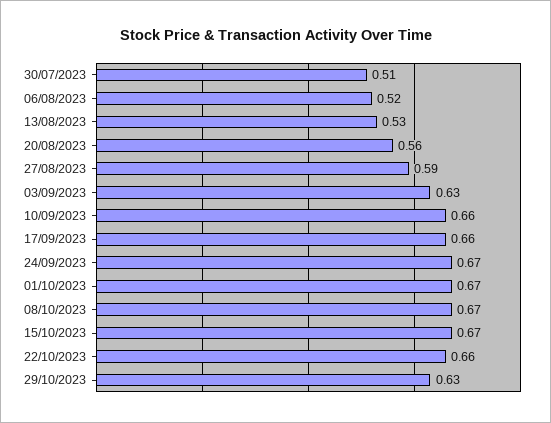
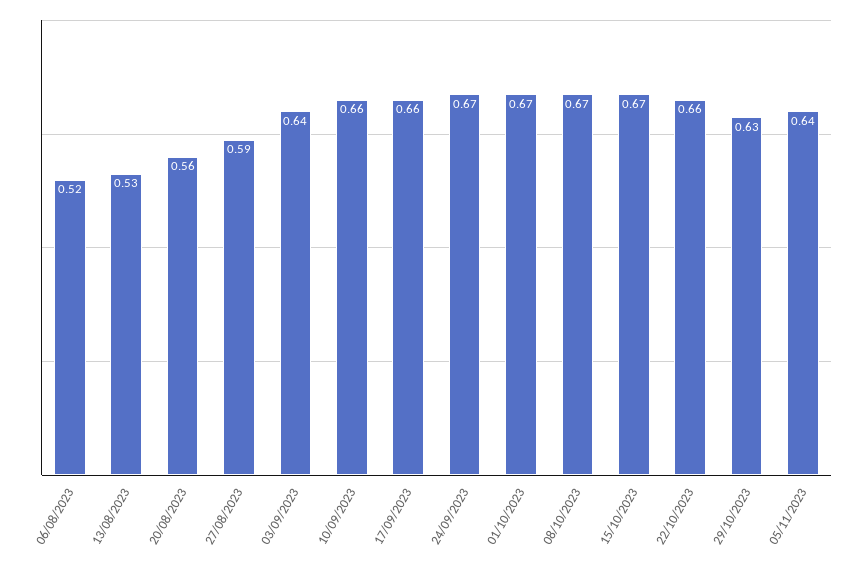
30/07/2023: 0.51 -> none
03/09/2023: 0.63 -> 0.64
05/11/2023: none -> 0.64

